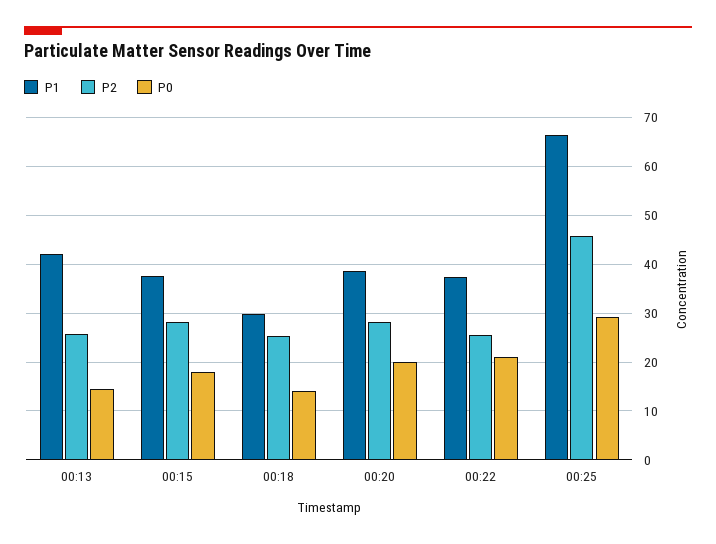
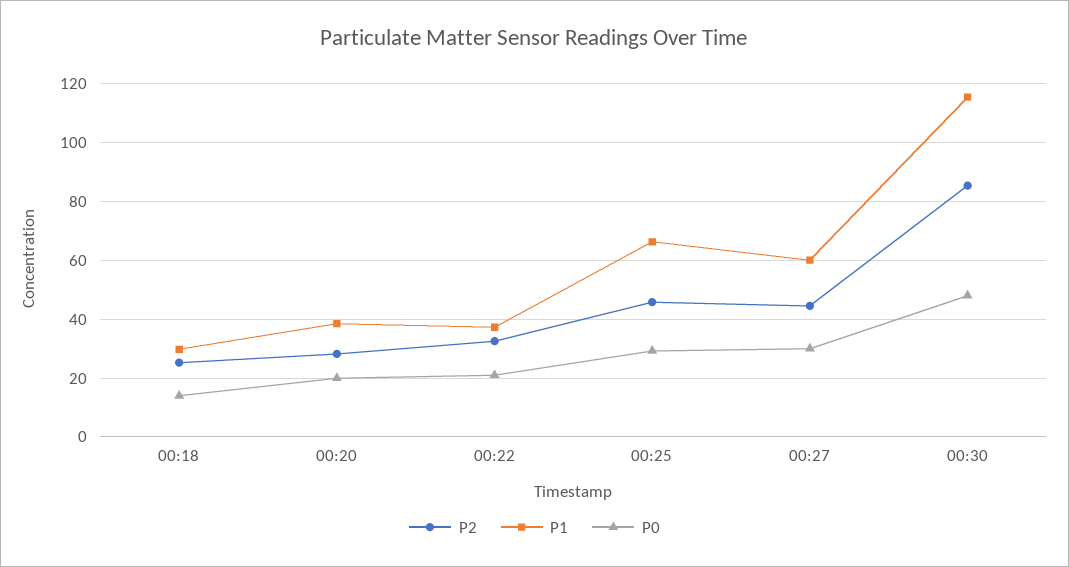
P1, 00:13: 42 -> none
P2, 00:13: 26 -> none
P0, 00:13: 14 -> none
P1, 00:15: 38 -> none
P2, 00:15: 28 -> none
P0, 00:15: 18 -> none
P2, 00:22: 26 -> 32.5
P2, 00:27: none -> 45
P1, 00:27: none -> 60
P0, 00:27: none -> 30
P2, 00:30: none -> 85
P1, 00:30: none -> 115
P0, 00:30: none -> 47.5

